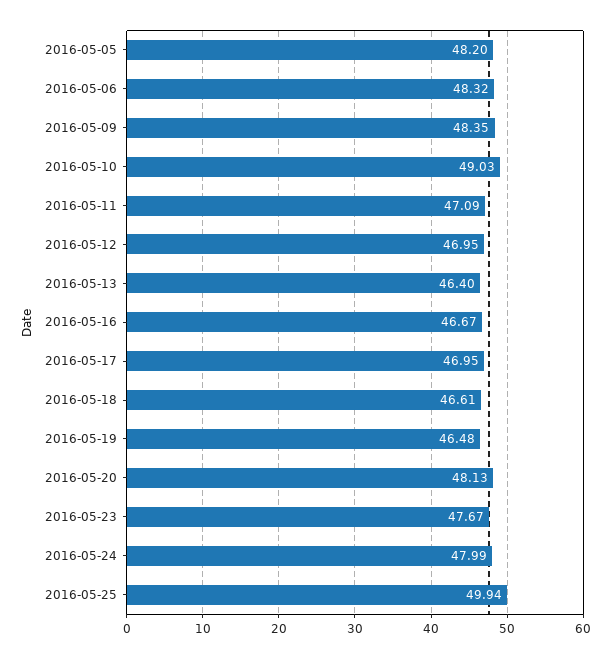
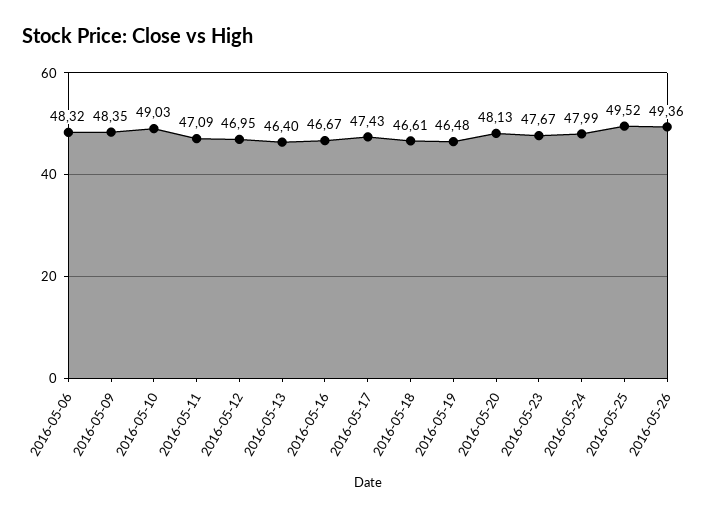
2016-05-05: 48.2 -> none
2016-05-17: 46.95 -> 47.43
2016-05-25: 49.94 -> 49.52
2016-05-26: none -> 49.36

